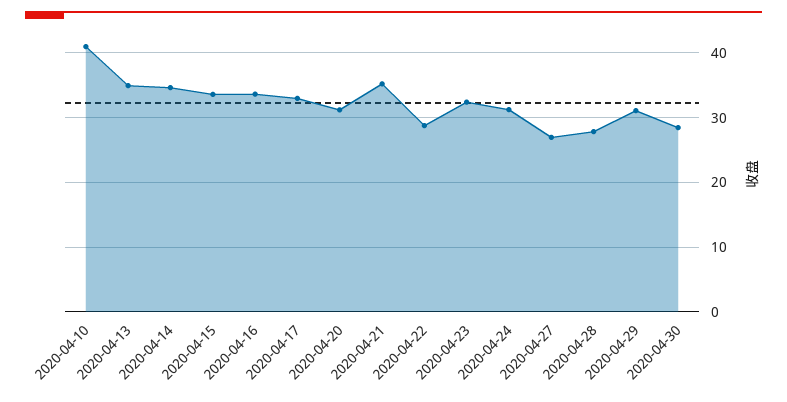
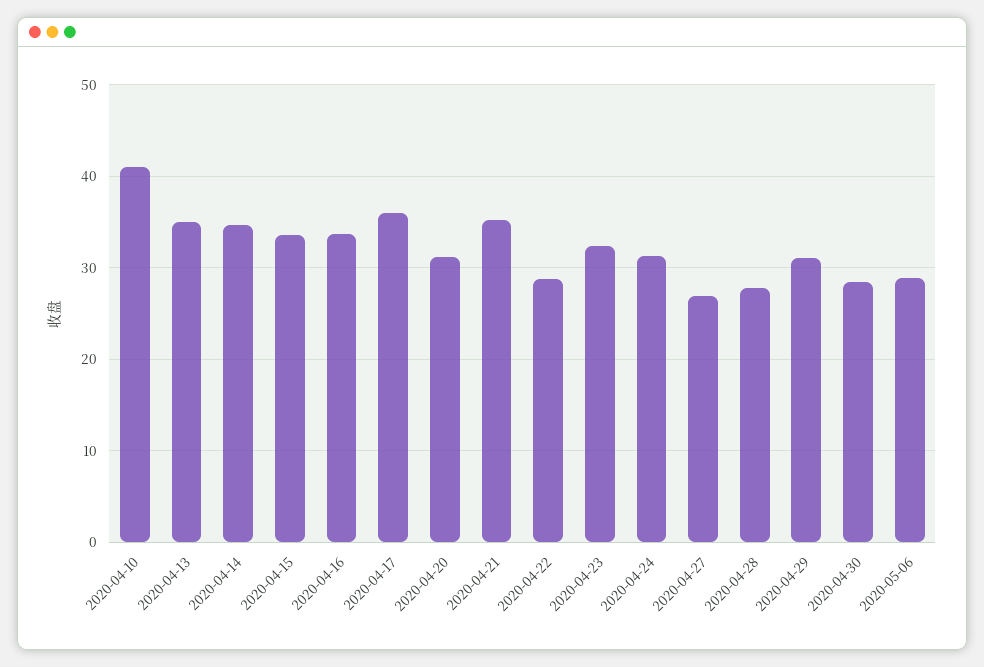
2020-04-17: 33 -> 36
2020-05-06: none -> 29

